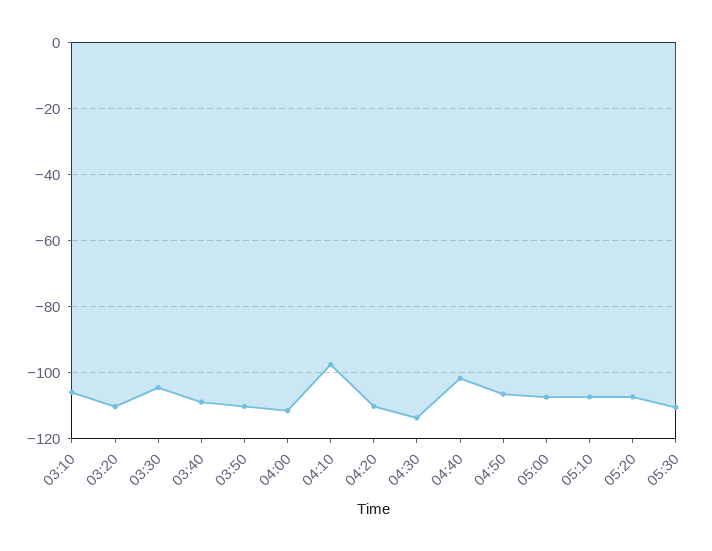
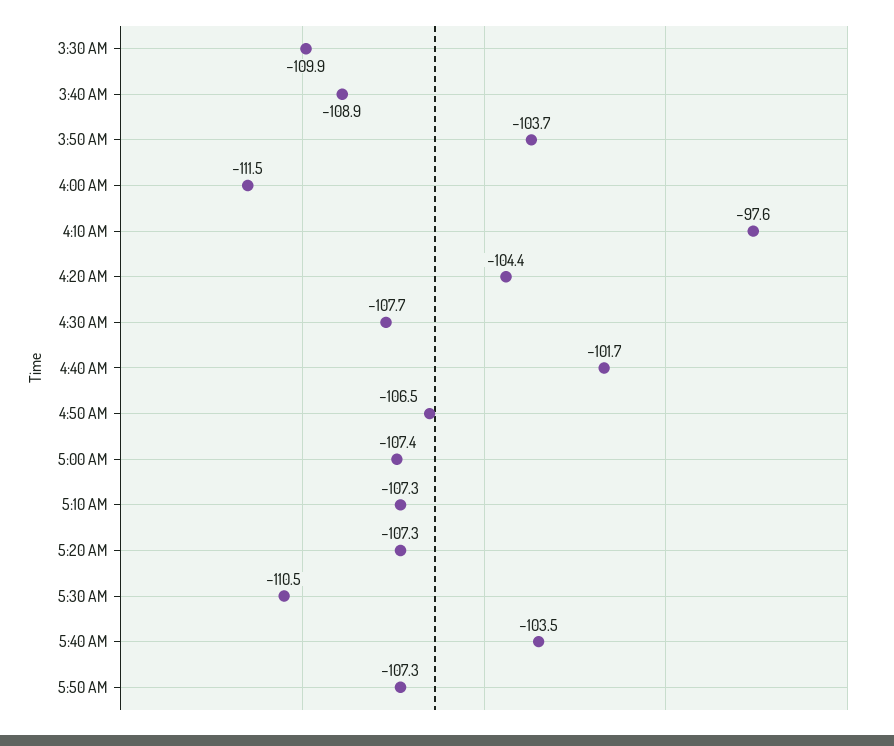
03:10: -106 -> none
03:20: -110 -> none
03:30: -104 -> -109.9
03:50: -110 -> -103.7
04:20: -110 -> -104.4
04:30: -114 -> -107.7
5:40 AM: none -> -103.5
5:50 AM: none -> -107.3

